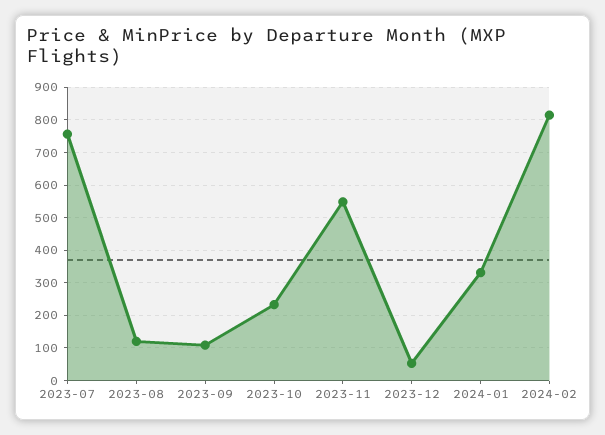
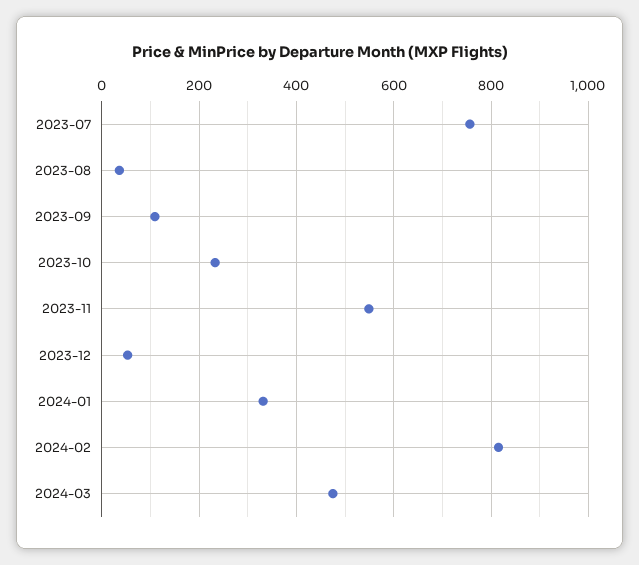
2023-08: 120 -> 40
2024-03: none -> 480

